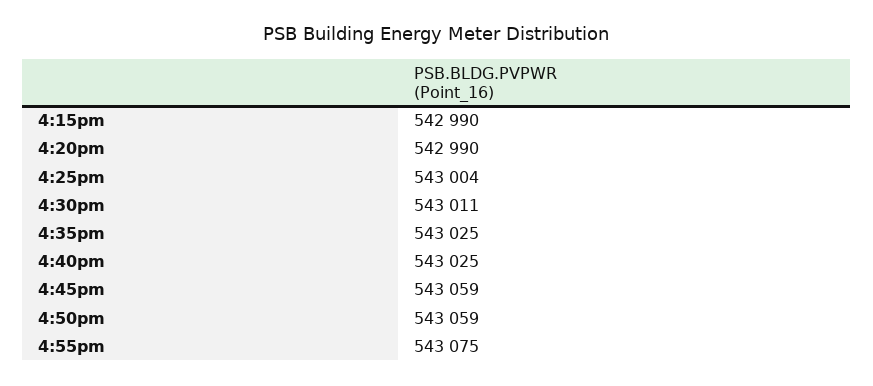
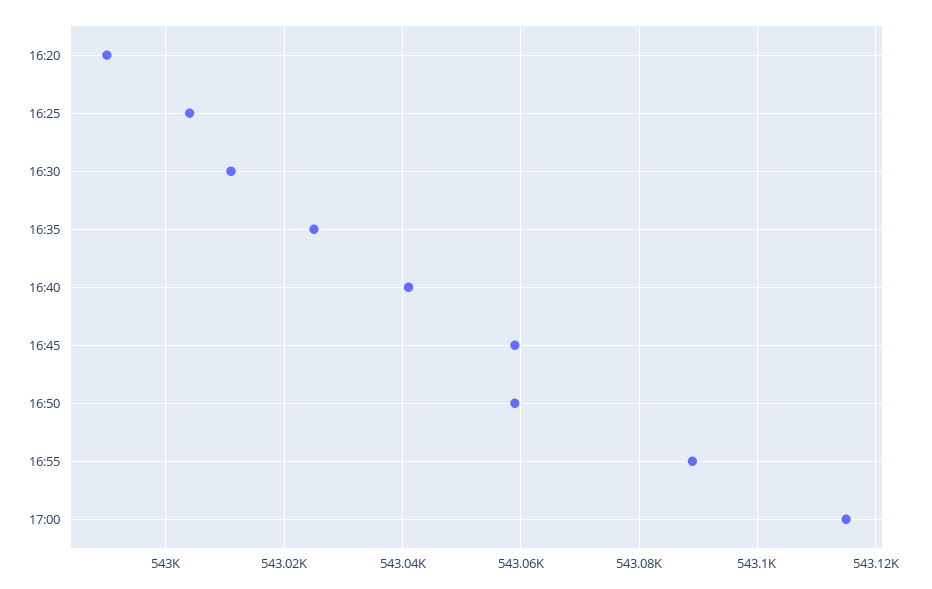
4:15pm: 542990 -> none
4:40pm: 543025 -> 543040
4:55pm: 543075 -> 543090
17:00: none -> 543115

